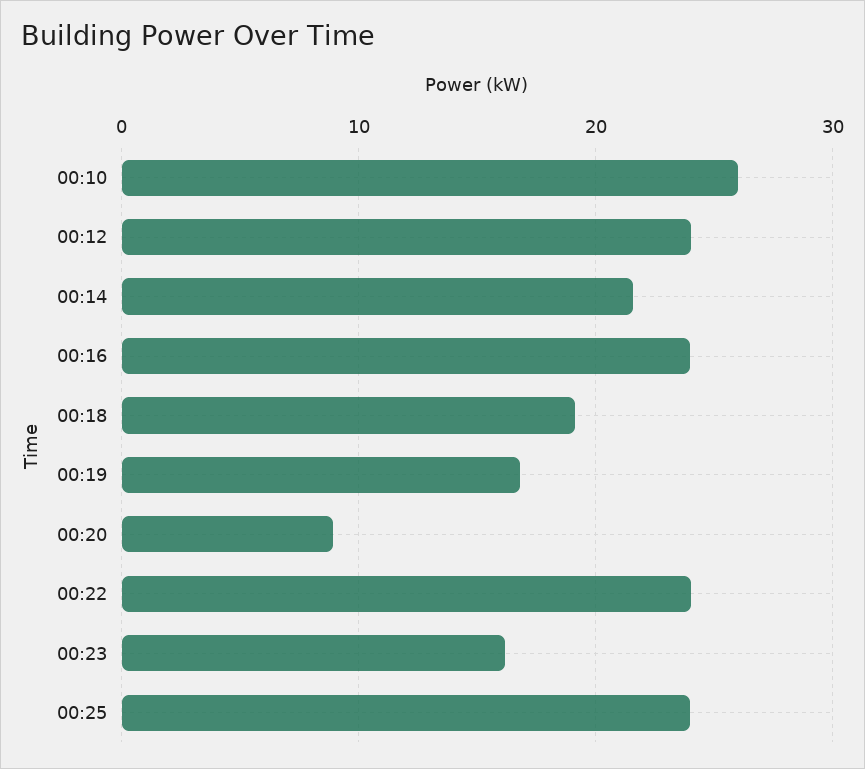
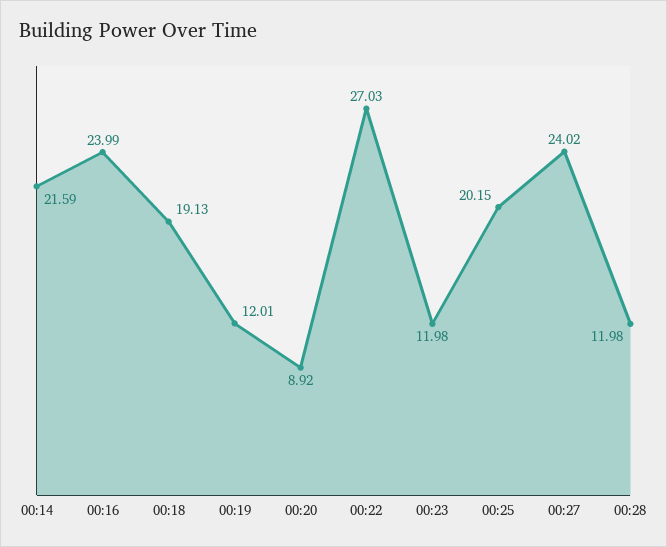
00:10: 26 -> none
00:12: 24 -> none
00:19: 17 -> 12.01
00:22: 24 -> 27.03
00:23: 16 -> 11.98
00:25: 24 -> 20.15
00:27: none -> 24.02
00:28: none -> 11.98

